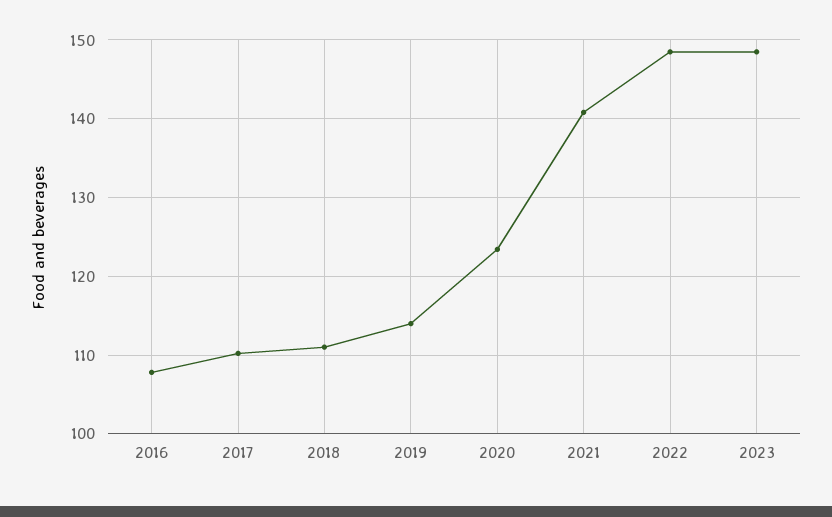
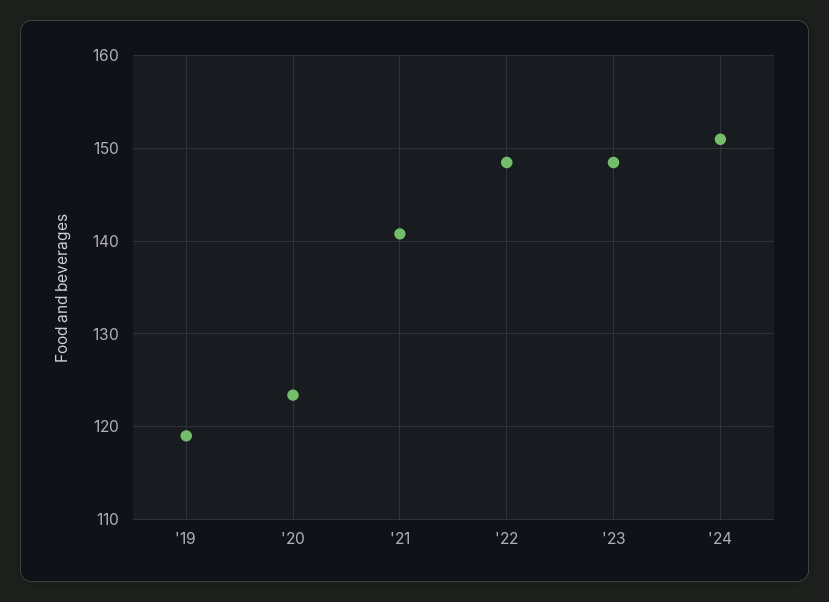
2016: 108 -> none
2017: 110 -> none
2018: 111 -> none
2019: 114 -> 119
'24: none -> 151

